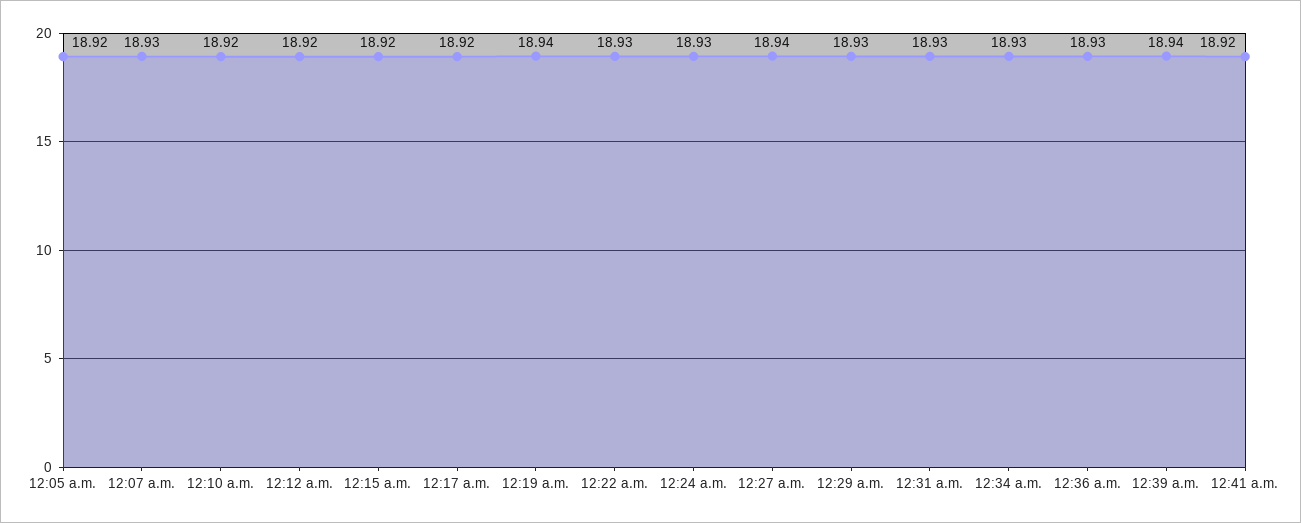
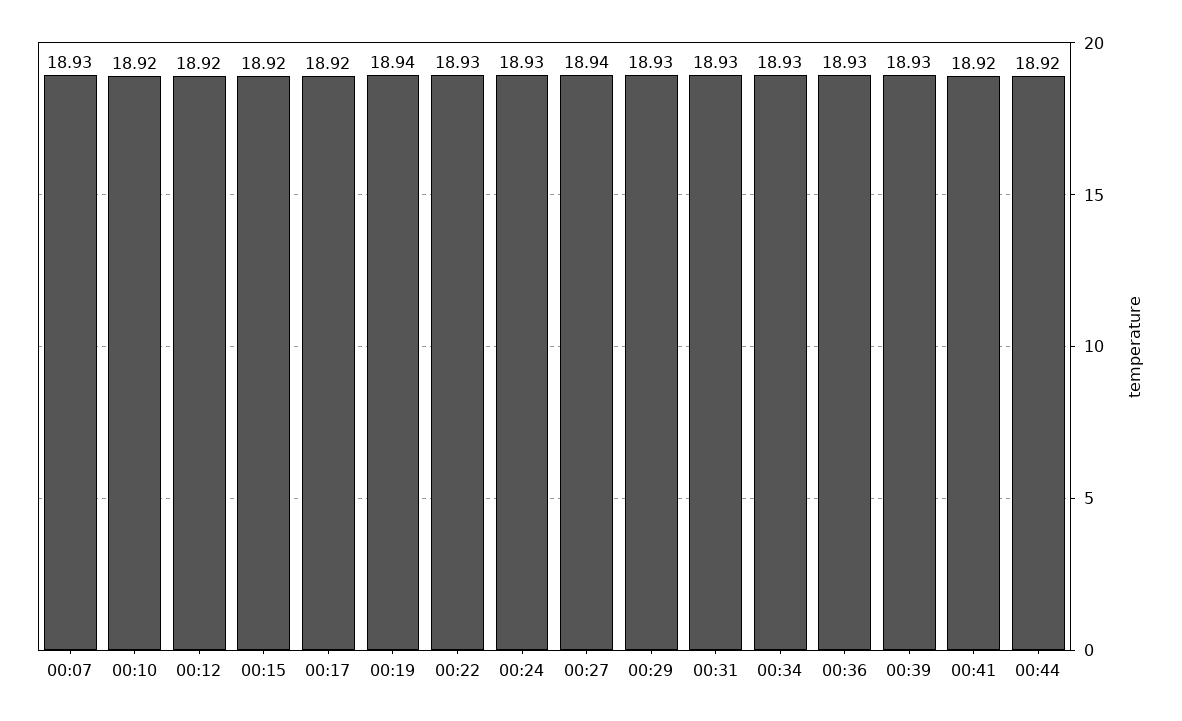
12:05 a.m.: 18.92 -> none
12:39 a.m.: 18.94 -> 18.93
00:44: none -> 18.92

